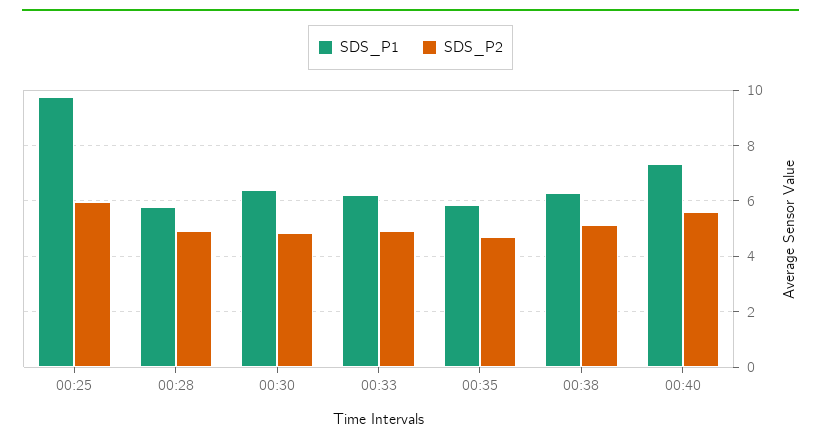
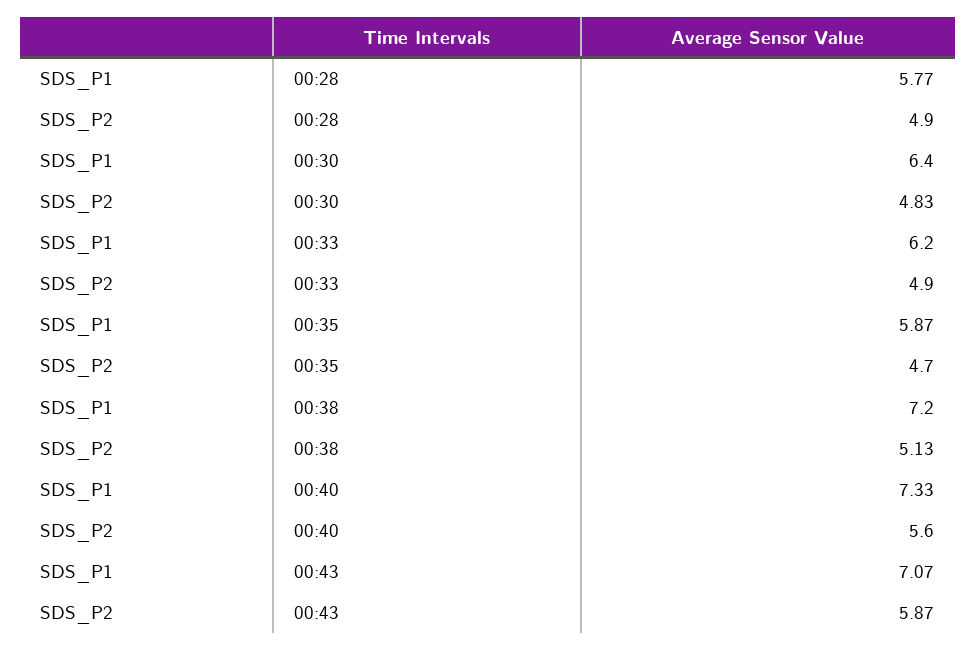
SDS_P1, 00:25: 9.75 -> none
SDS_P2, 00:25: 6 -> none
SDS_P1, 00:38: 6.25 -> 7.2
SDS_P1, 00:43: none -> 7.07
SDS_P2, 00:43: none -> 5.87

